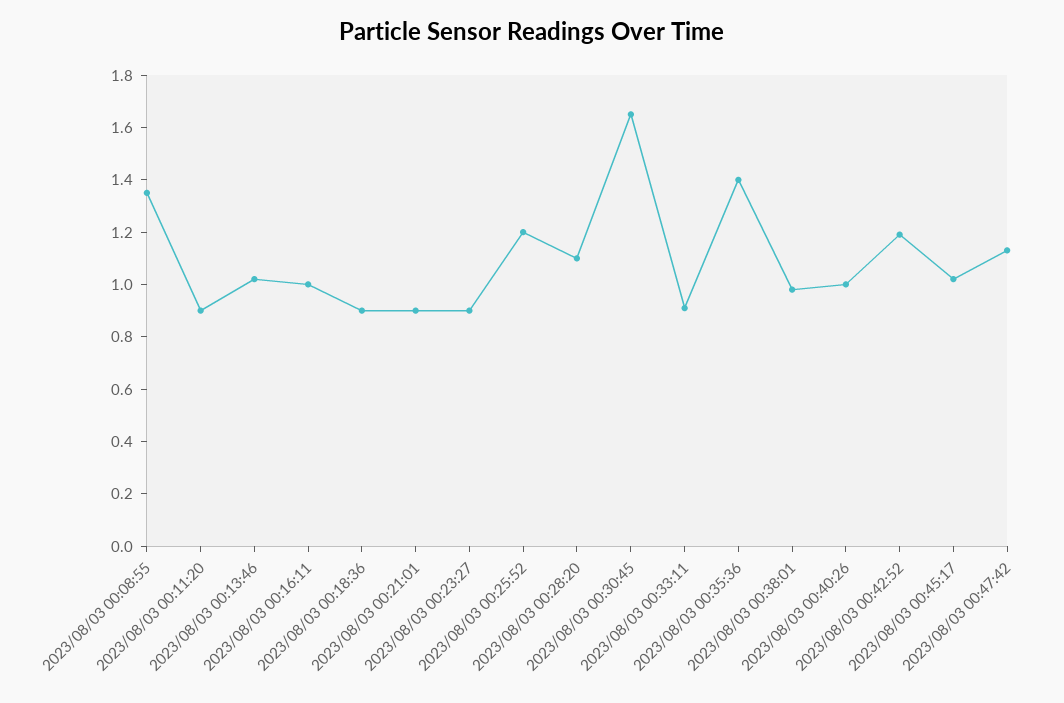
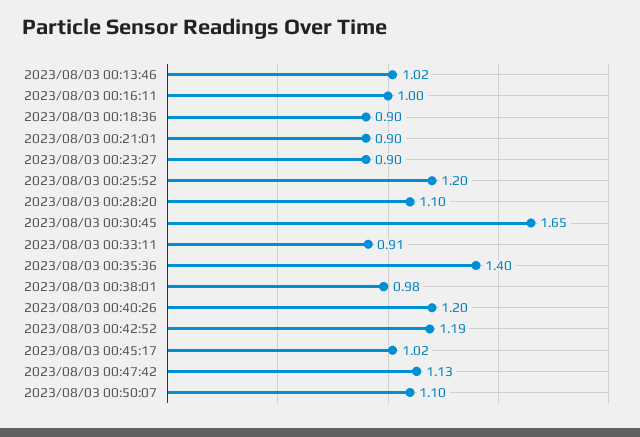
2023/08/03 00:08:55: 1.35 -> none
2023/08/03 00:11:20: 0.9 -> none
2023/08/03 00:40:26: 1 -> 1.2
2023/08/03 00:50:07: none -> 1.1

